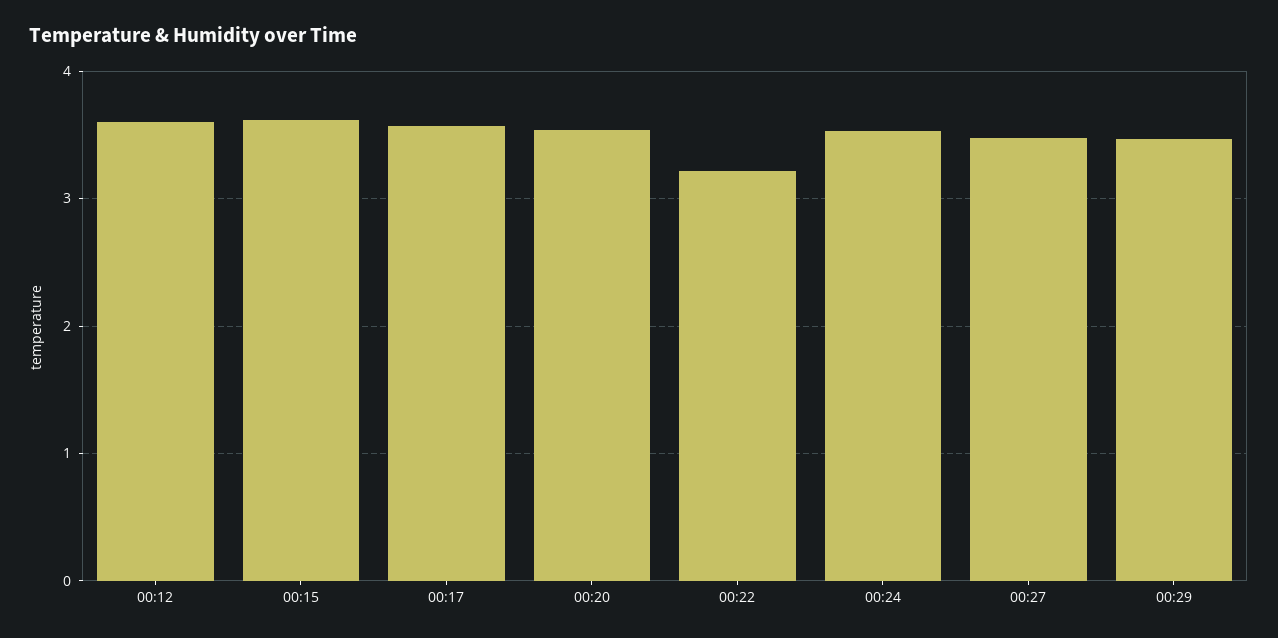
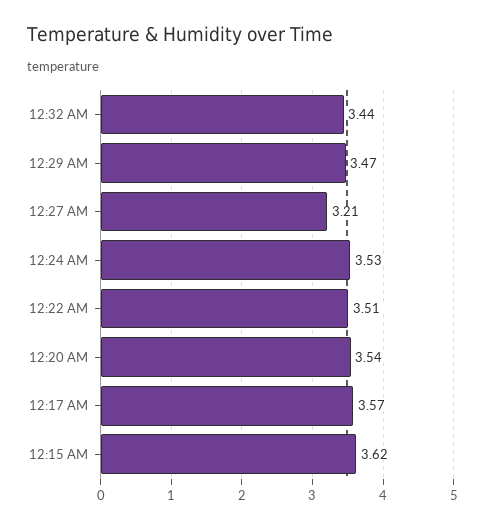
00:12: 3.6 -> none
00:22: 3.2 -> 3.51
00:27: 3.5 -> 3.21
12:32 AM: none -> 3.44

